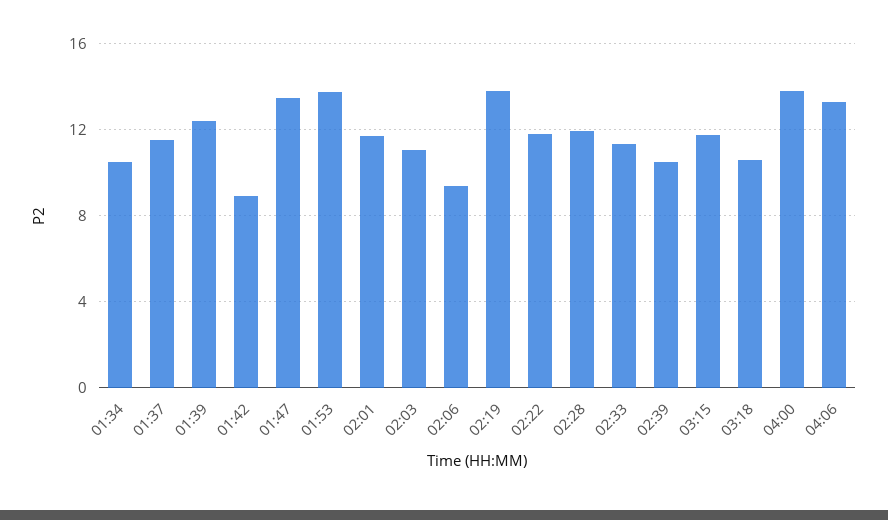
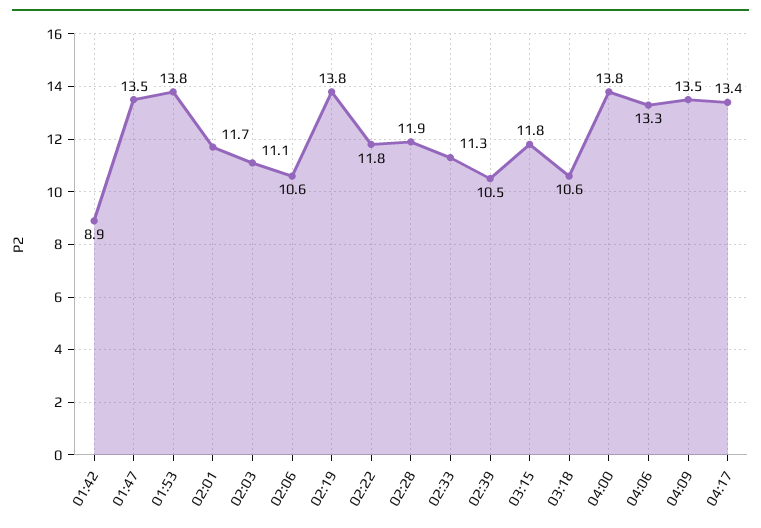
01:34: 10.5 -> none
01:37: 11.5 -> none
01:39: 12.5 -> none
02:06: 9.5 -> 10.6
04:09: none -> 13.5
04:17: none -> 13.4

